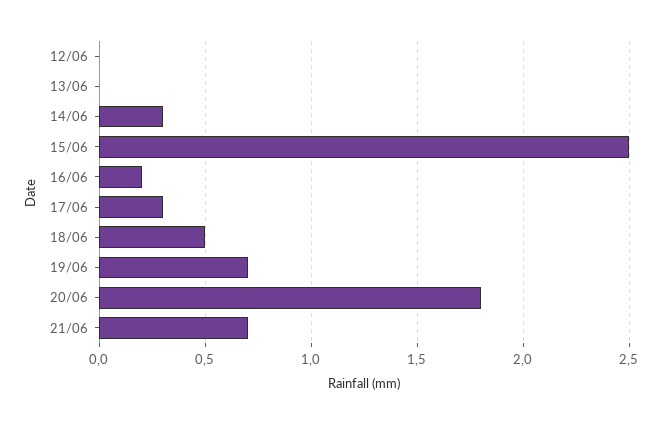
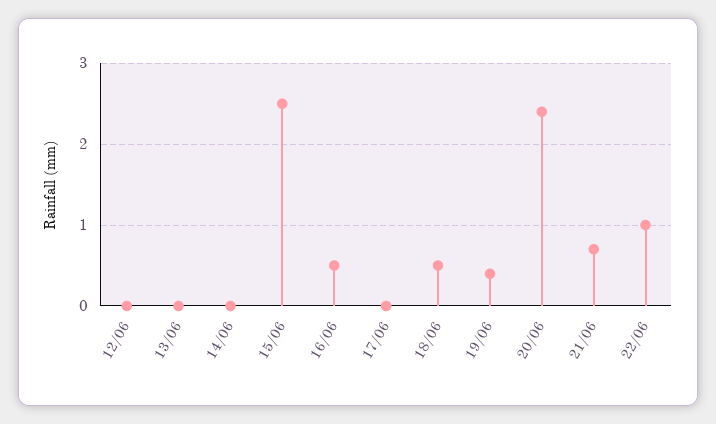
14/06: 0.3 -> 0
16/06: 0.2 -> 0.5
17/06: 0.3 -> 0
19/06: 0.7 -> 0.4
20/06: 1.8 -> 2.4
22/06: none -> 1

